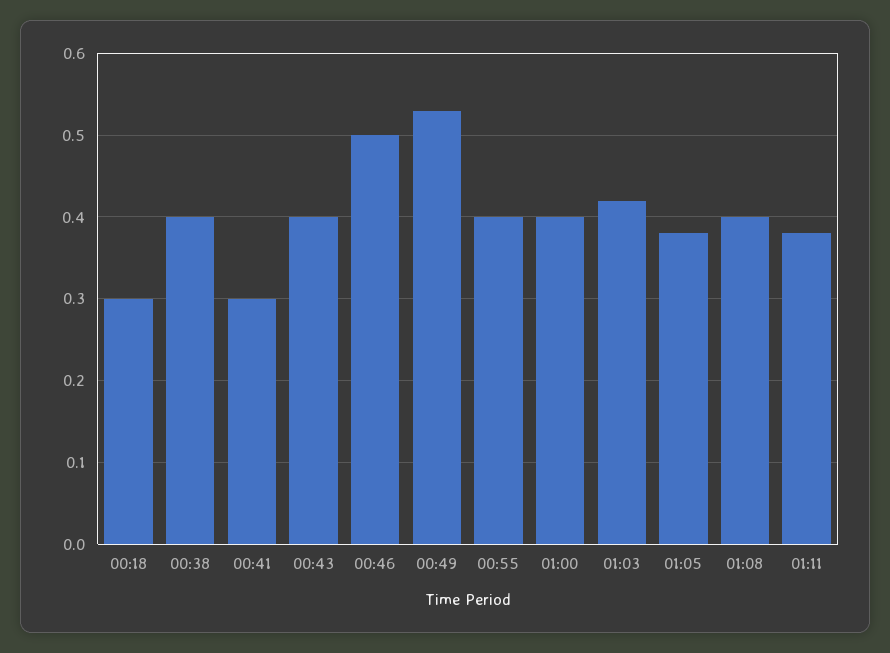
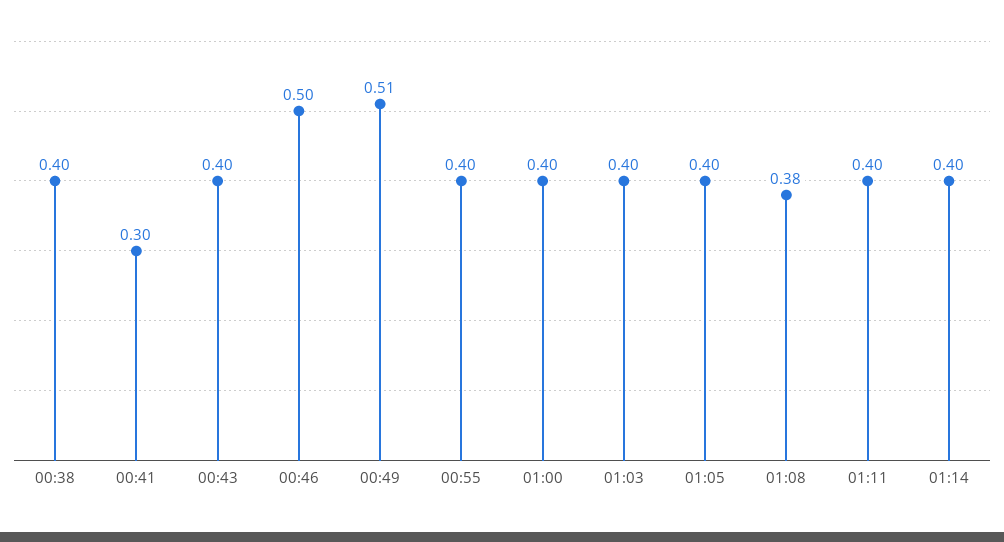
00:18: 0.3 -> none
00:49: 0.53 -> 0.51
01:03: 0.42 -> 0.4
01:05: 0.38 -> 0.4
01:08: 0.4 -> 0.38
01:11: 0.38 -> 0.4
01:14: none -> 0.4

